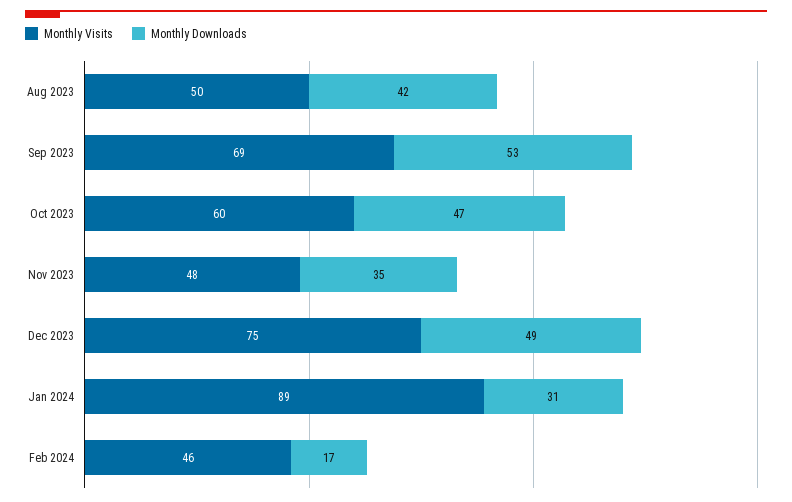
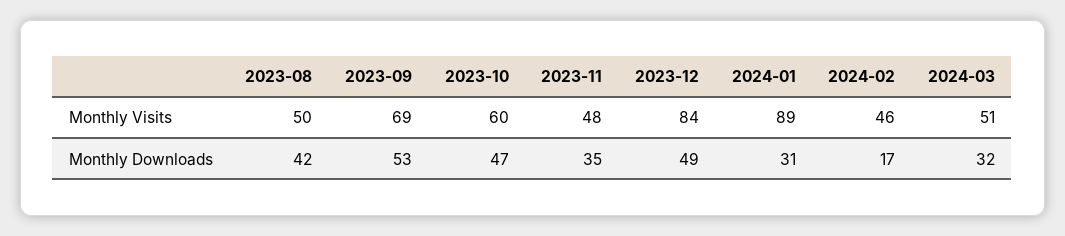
Monthly Visits, Dec 2023: 75 -> 84
Monthly Visits, 2024-03: none -> 51
Monthly Downloads, 2024-03: none -> 32

